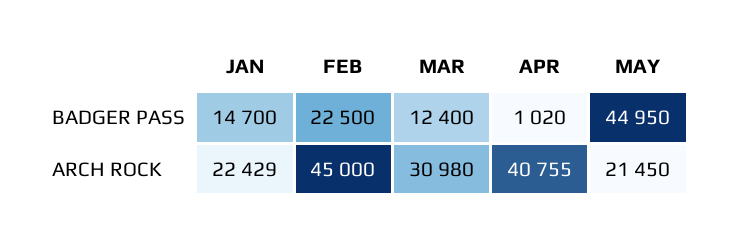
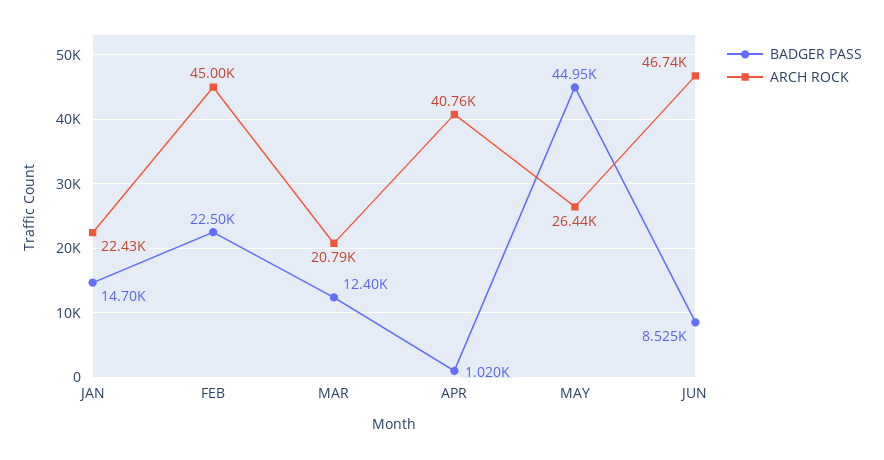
ARCH ROCK, MAR: 30980 -> 20790
ARCH ROCK, MAY: 21450 -> 26440
BADGER PASS, JUN: none -> 8525
ARCH ROCK, JUN: none -> 46740

